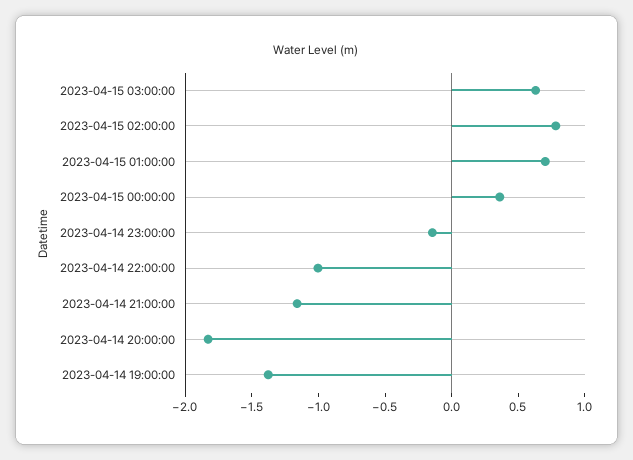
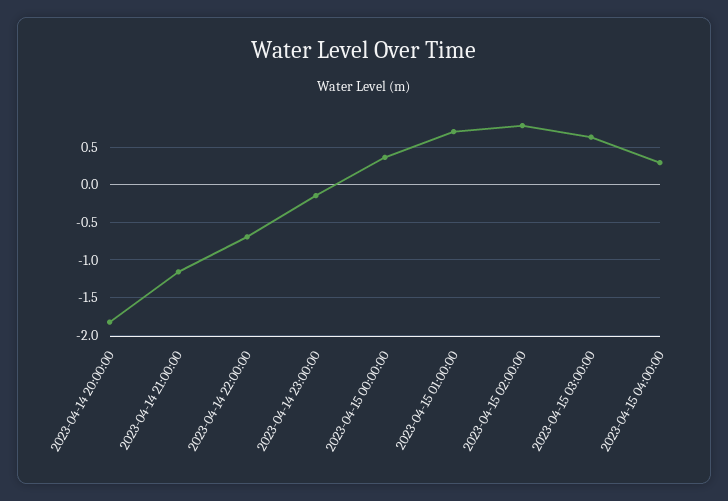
2023-04-14 22:00:00: -1 -> -0.7
2023-04-14 19:00:00: -1.4 -> none
2023-04-15 04:00:00: none -> 0.3

